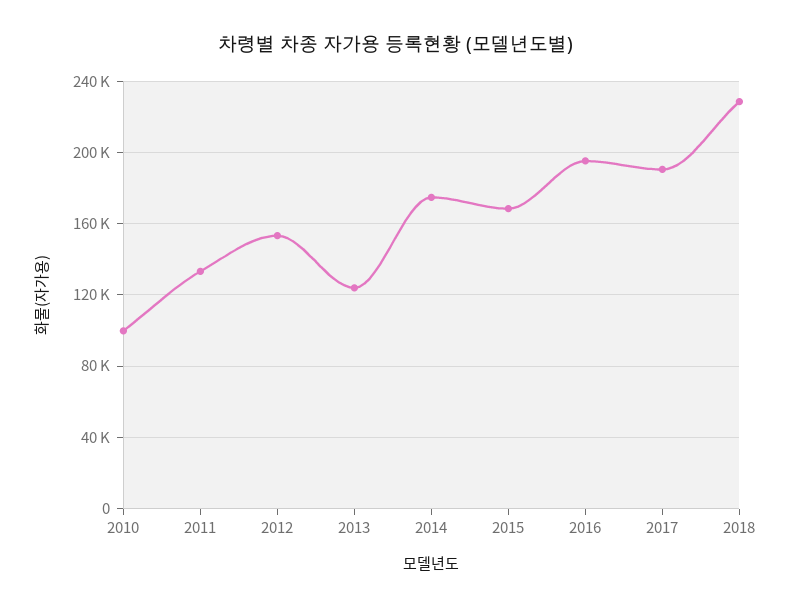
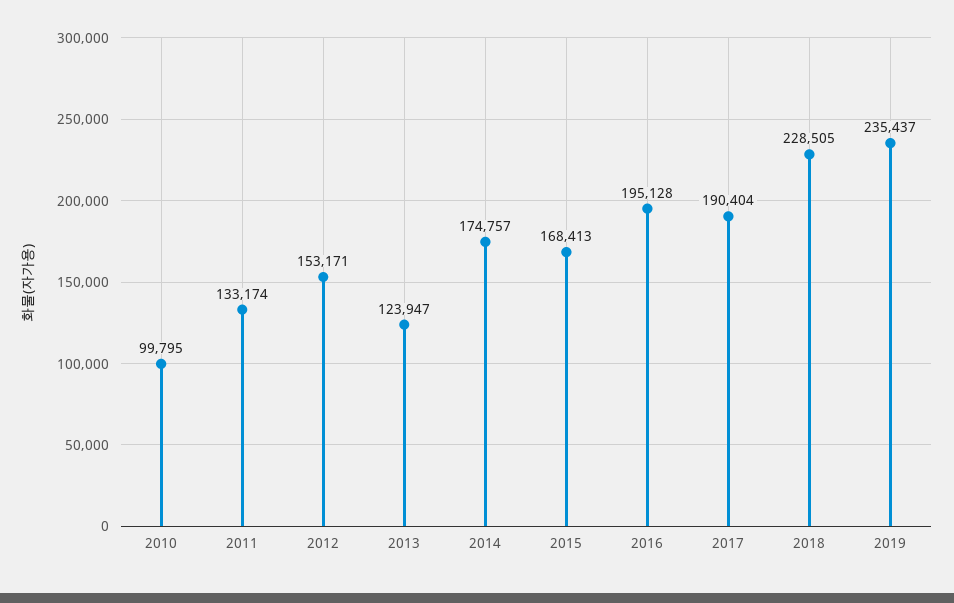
2019: none -> 235437

